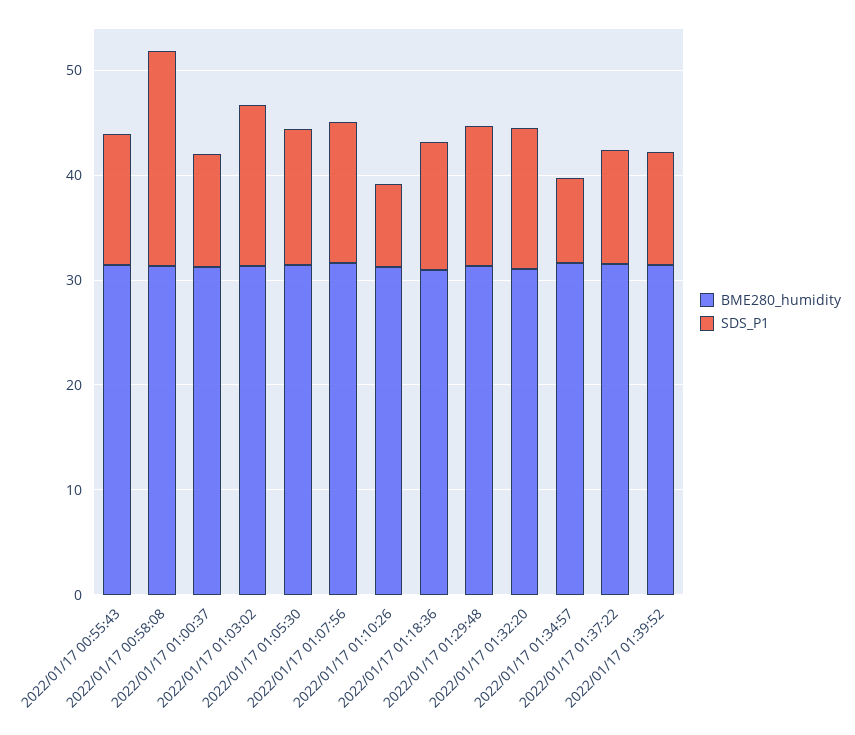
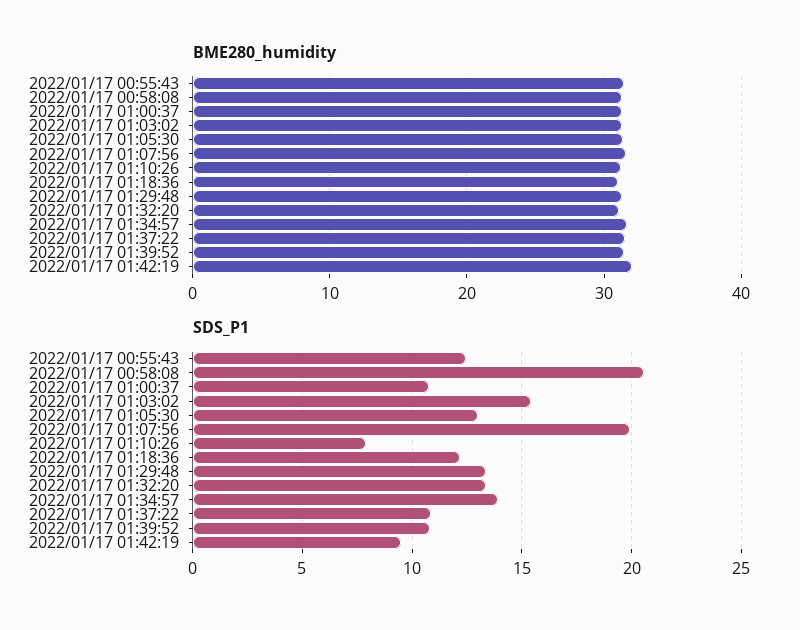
SDS_P1, 2022/01/17 01:07:56: 14 -> 20
SDS_P1, 2022/01/17 01:34:57: 8 -> 14
BME280_humidity, 2022/01/17 01:42:19: none -> 32
SDS_P1, 2022/01/17 01:42:19: none -> 9.5

